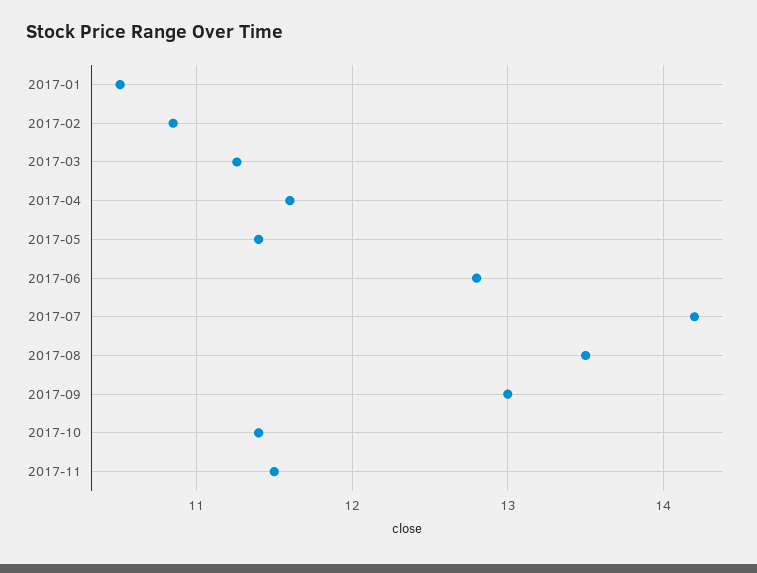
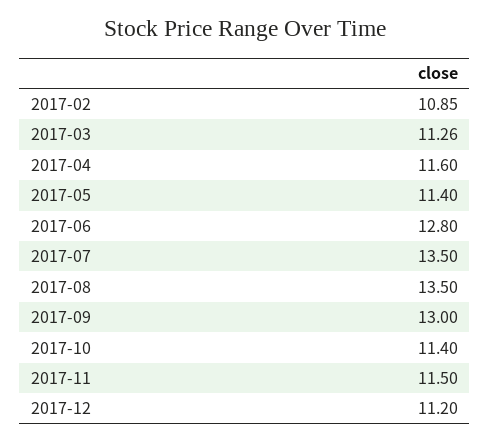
2017-01: 10.5 -> none
2017-07: 14.2 -> 13.5
2017-12: none -> 11.2

